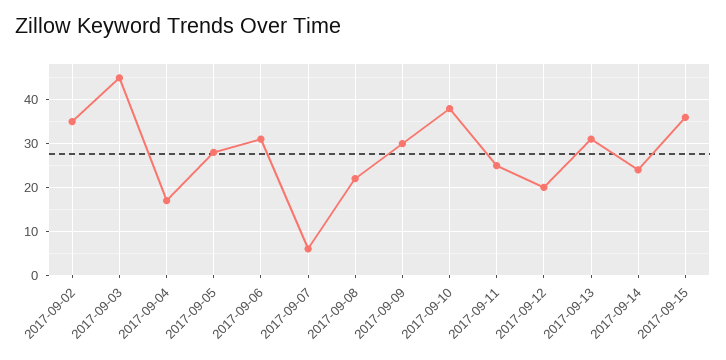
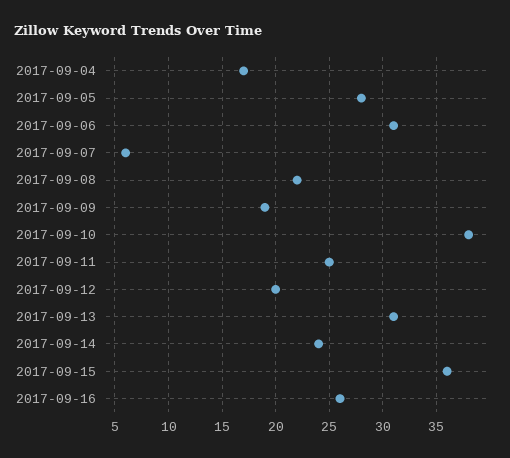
2017-09-02: 35 -> none
2017-09-03: 45 -> none
2017-09-09: 30 -> 19
2017-09-16: none -> 26

